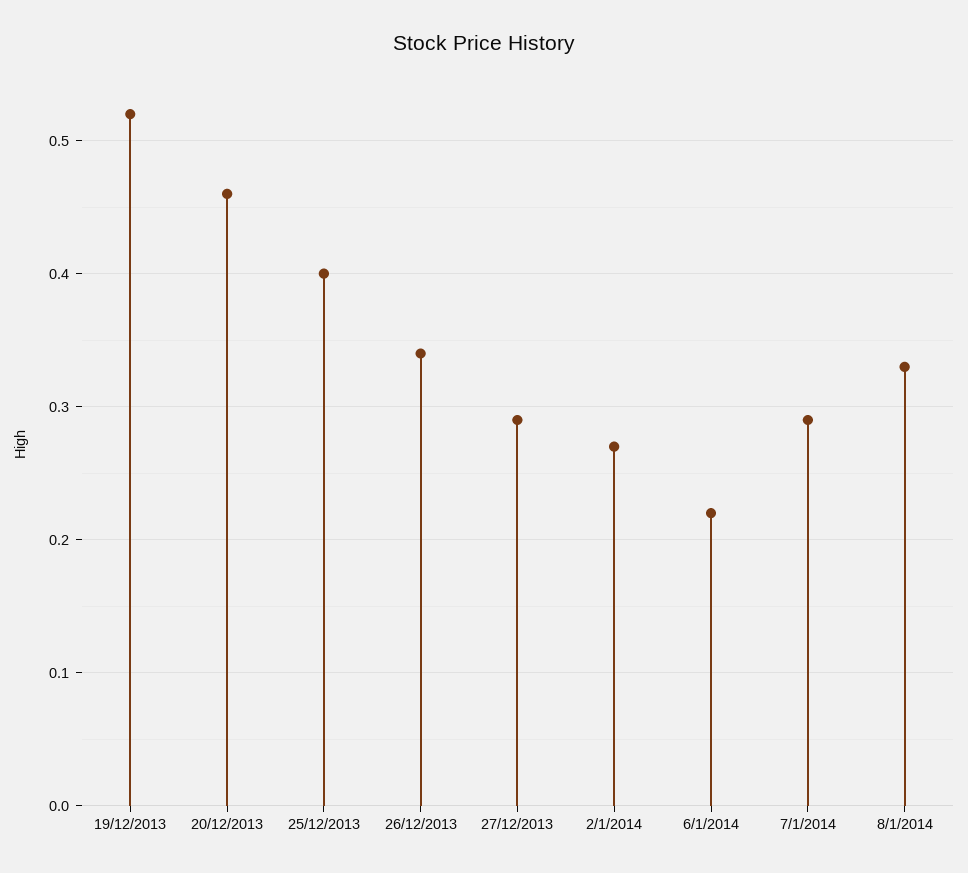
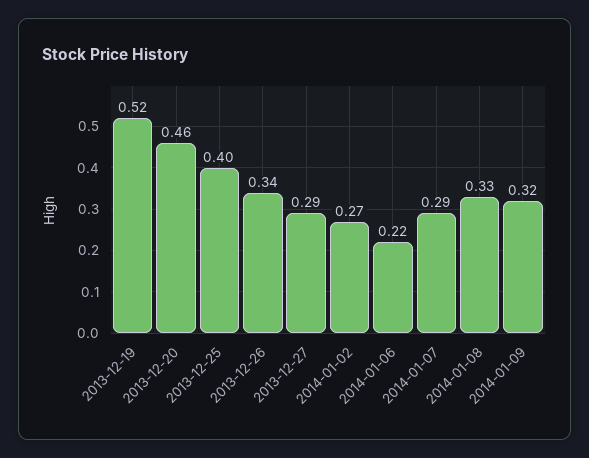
2014-01-09: none -> 0.32

